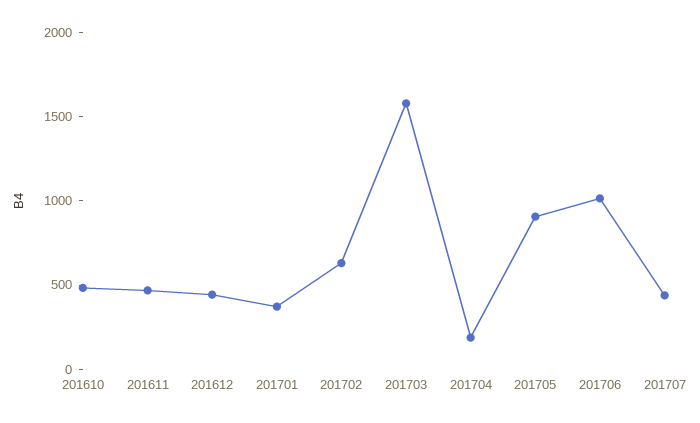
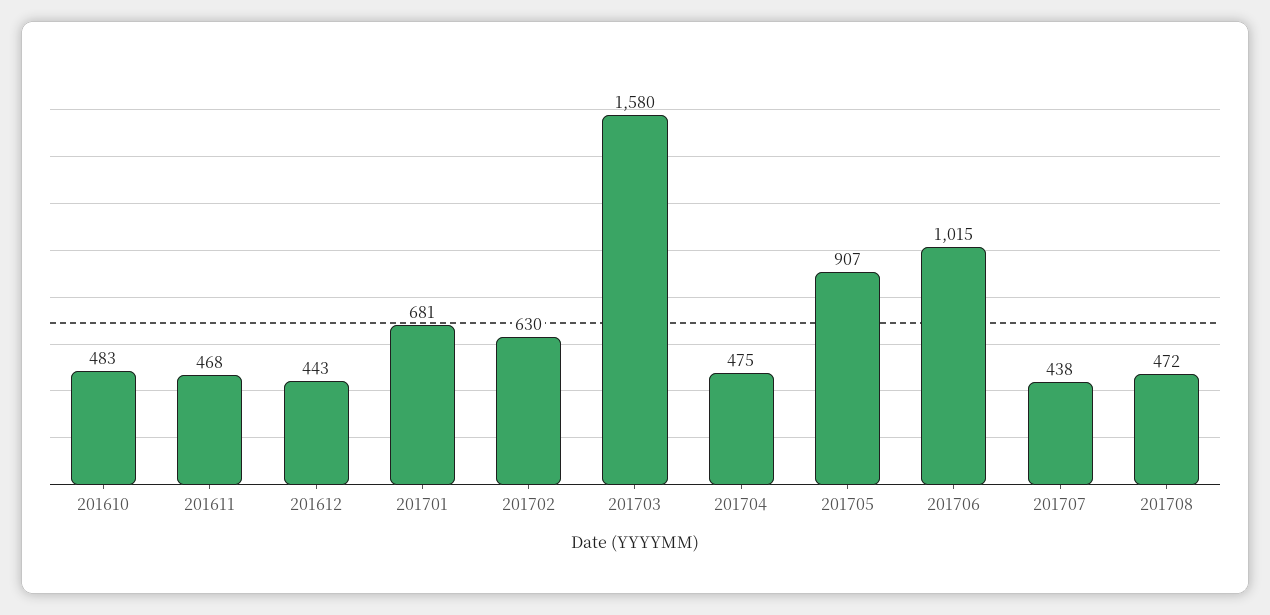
201701: 400 -> 681
201704: 200 -> 475
201708: none -> 472

